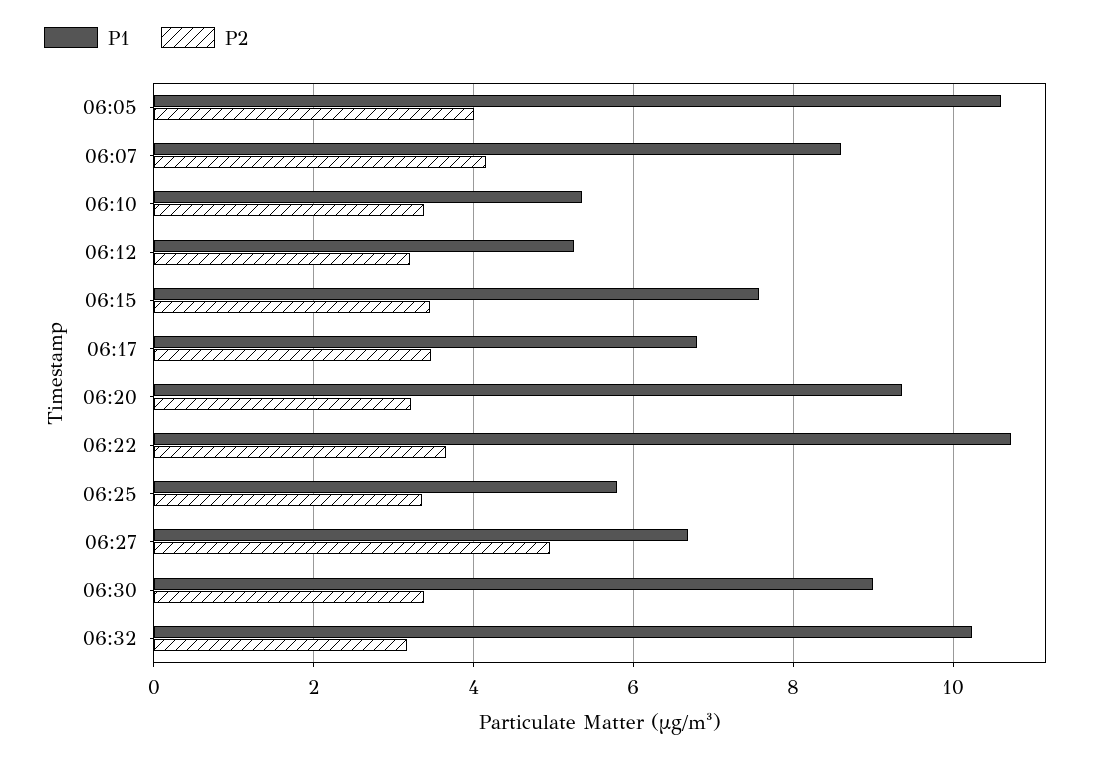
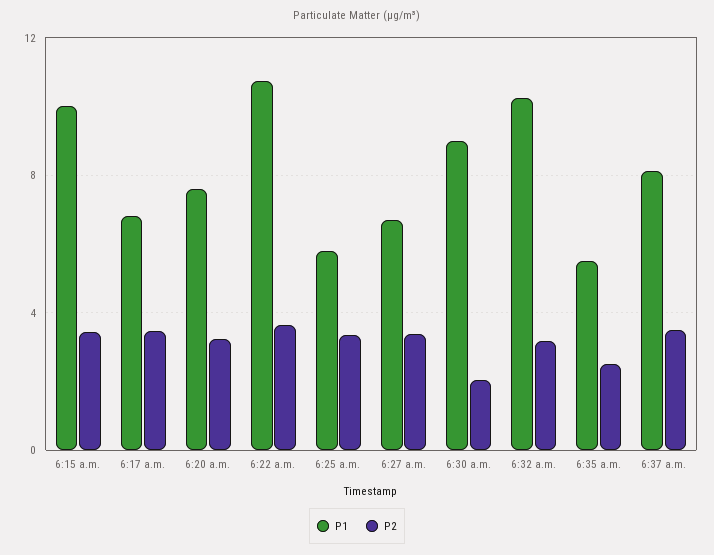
P1, 06:05: 10.6 -> none
P2, 06:05: 4 -> none
P1, 06:07: 8.6 -> none
P2, 06:07: 4.2 -> none
P1, 06:10: 5.4 -> none
P2, 06:10: 3.4 -> none
P1, 06:12: 5.2 -> none
P2, 06:12: 3.2 -> none
P1, 06:15: 7.6 -> 10
P1, 06:20: 9.4 -> 7.5
P2, 06:27: 5 -> 3.5
P2, 06:30: 3.4 -> 2
P1, 6:35 a.m.: none -> 5.5
P2, 6:35 a.m.: none -> 2.5
P1, 6:37 a.m.: none -> 8
P2, 6:37 a.m.: none -> 3.5

